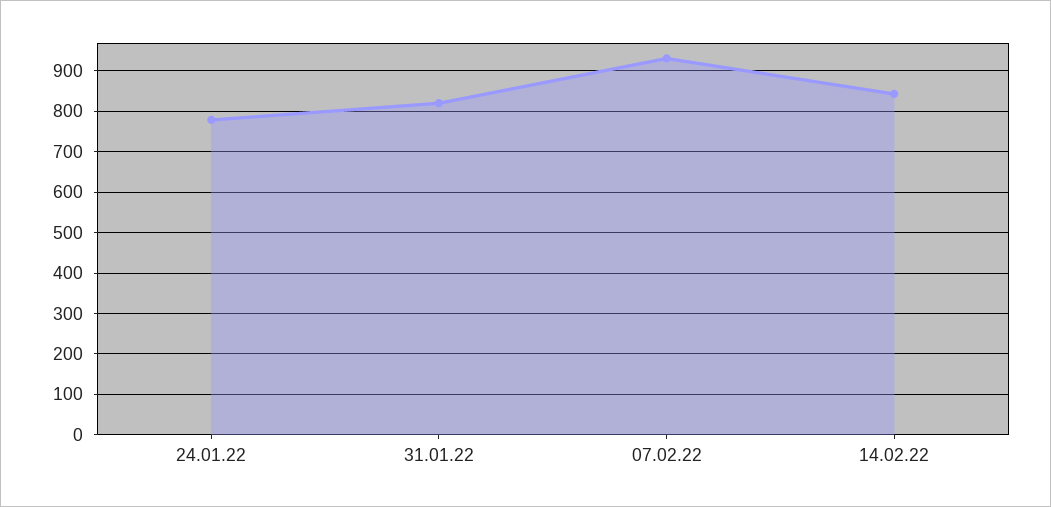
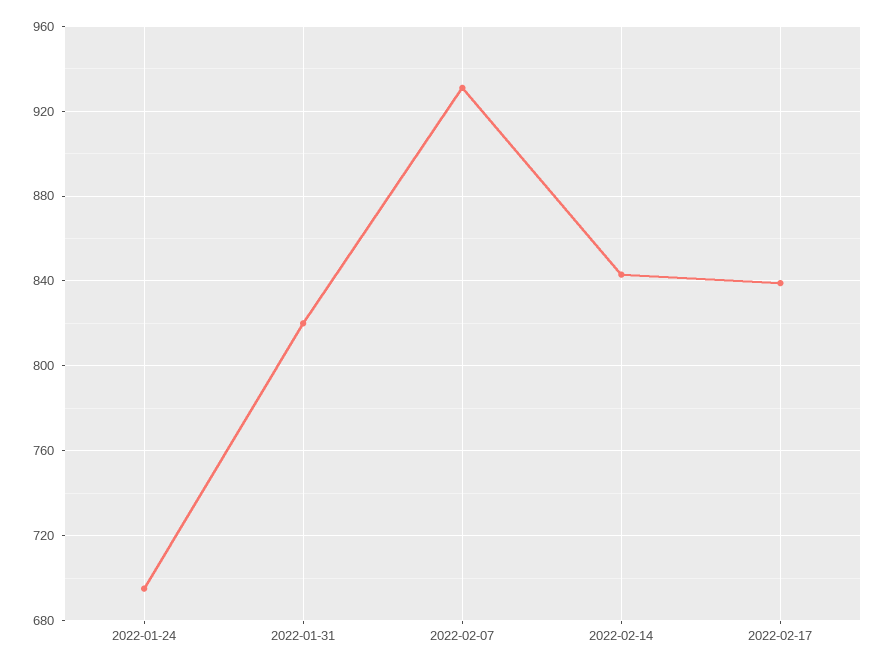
24.01.22: 780 -> 695
2022-02-17: none -> 840

